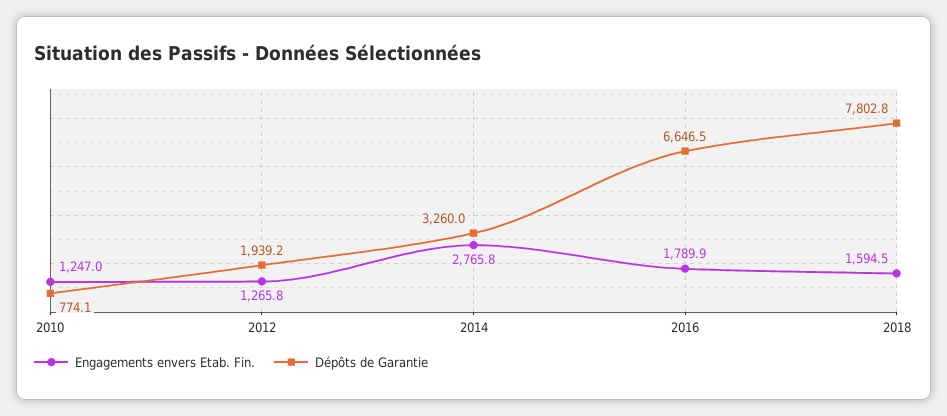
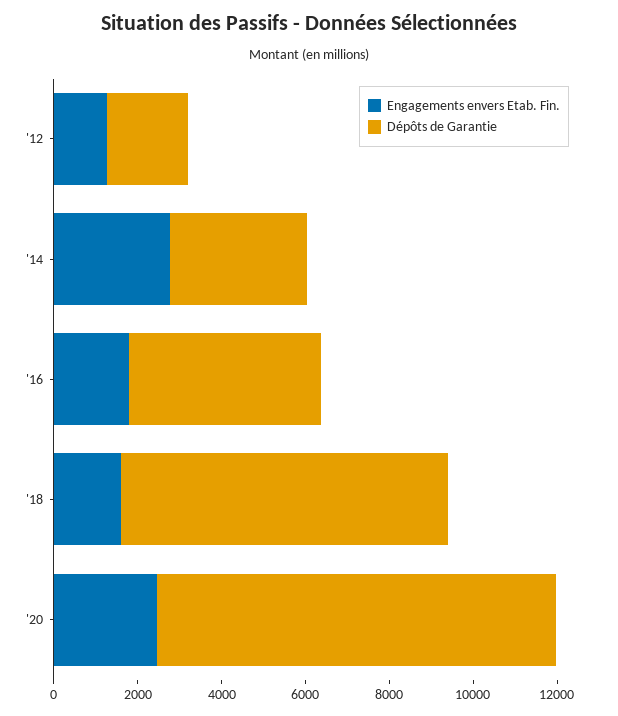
Engagements envers Etab. Fin., 2010: 1247 -> none
Dépôts de Garantie, 2010: 774.1 -> none
Dépôts de Garantie, 2016: 6646.5 -> 4500
Engagements envers Etab. Fin., '20: none -> 2500
Dépôts de Garantie, '20: none -> 9500

